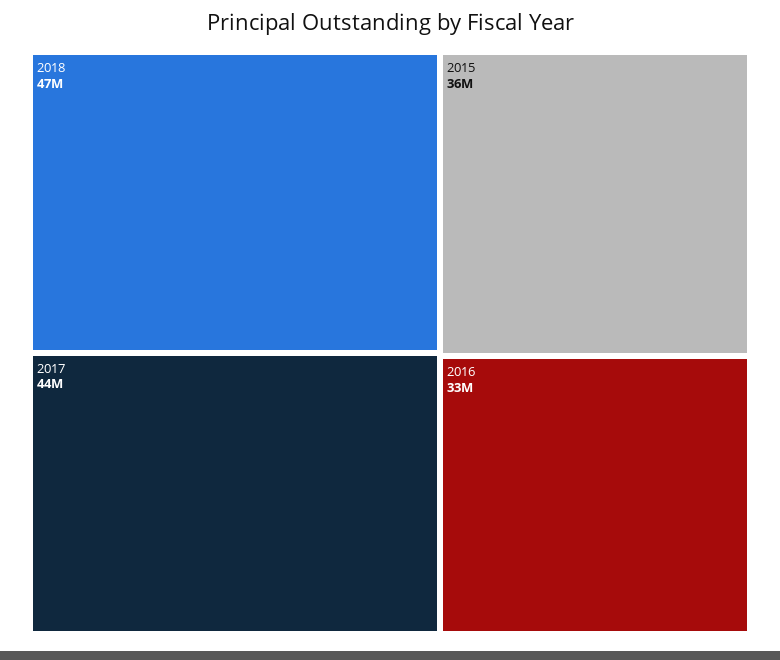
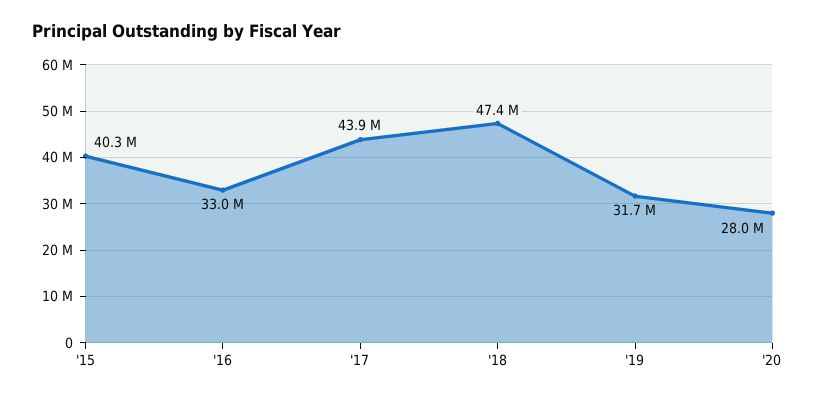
2015: 36000000 -> 40300000
'19: none -> 31700000
'20: none -> 28000000

